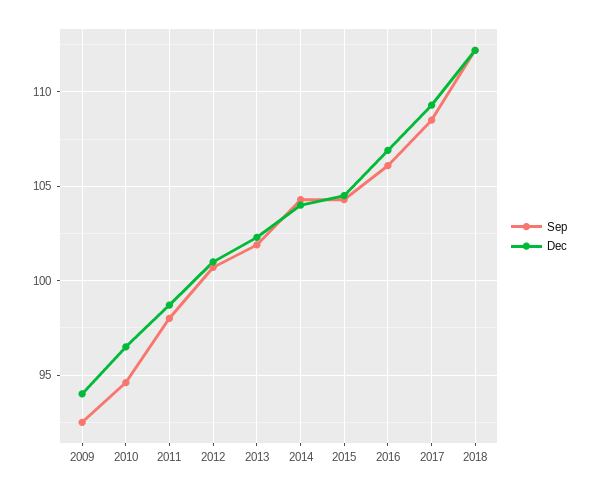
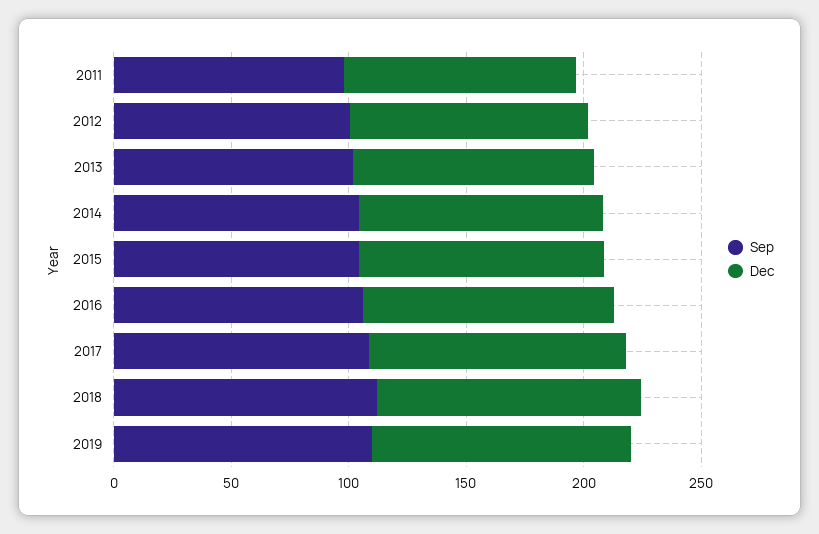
Sep, 2009: 92.5 -> none
Dec, 2009: 94 -> none
Sep, 2010: 94.5 -> none
Dec, 2010: 96.5 -> none
Sep, 2019: none -> 110
Dec, 2019: none -> 110

